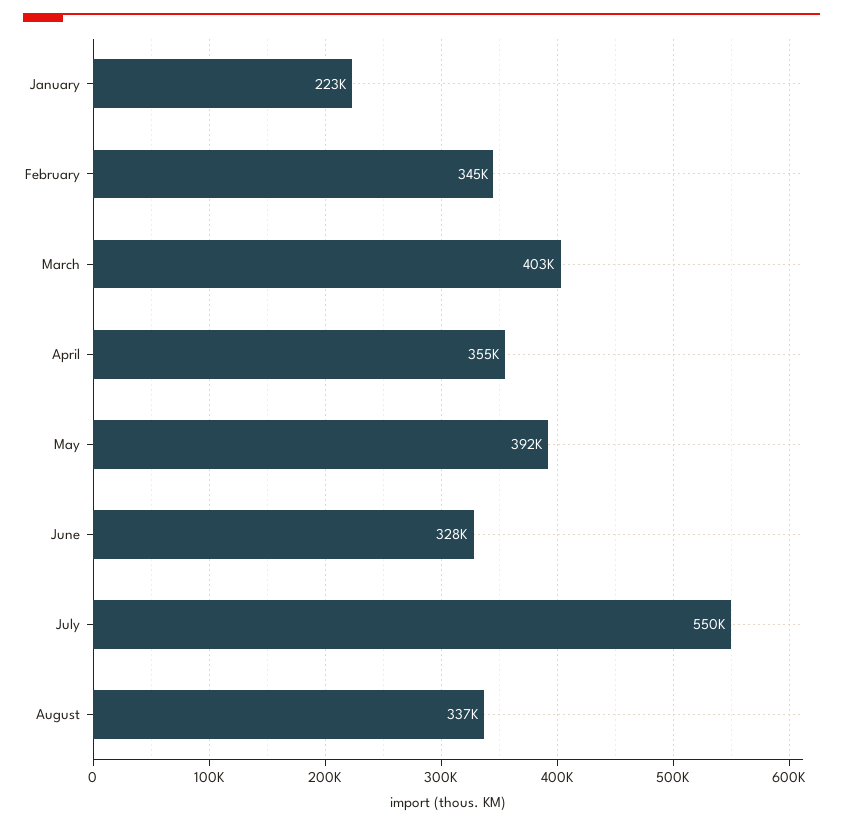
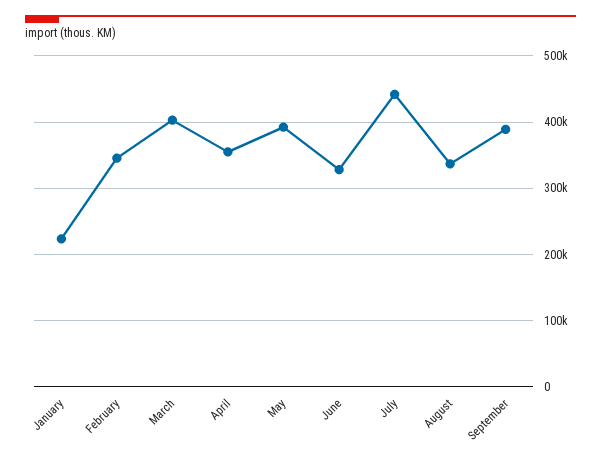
July: 550000 -> 440000
September: none -> 390000

